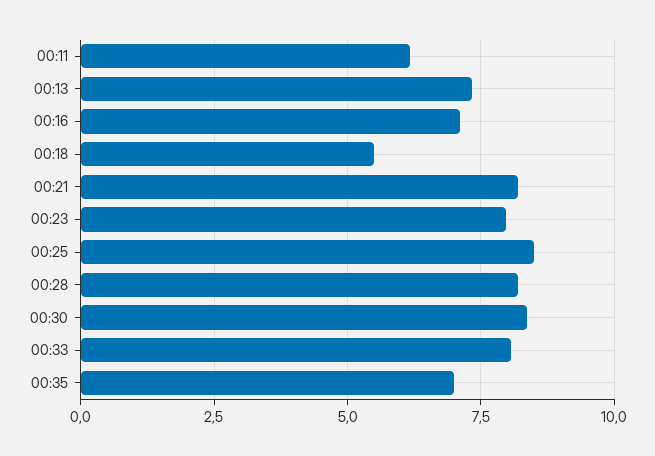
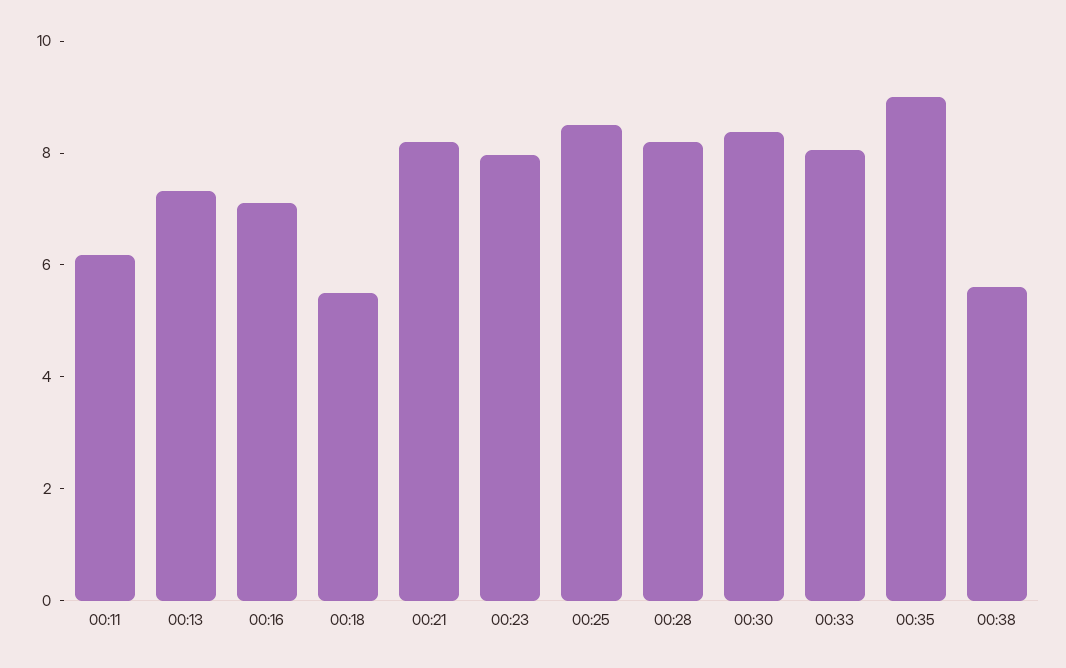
00:35: 7 -> 9
00:38: none -> 5.5

